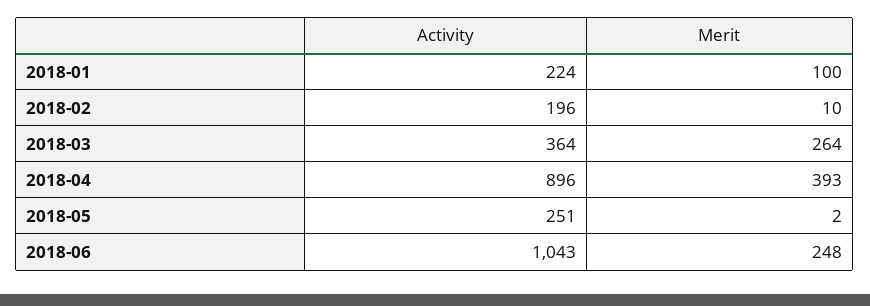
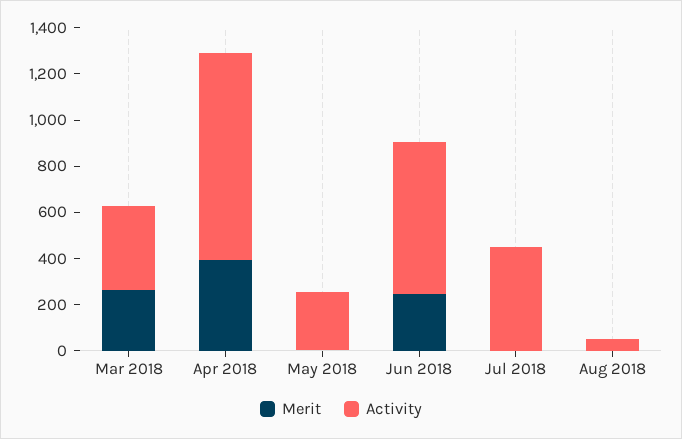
Activity, 2018-01: 224 -> none
Merit, 2018-01: 100 -> none
Activity, 2018-02: 196 -> none
Merit, 2018-02: 10 -> none
Activity, 2018-06: 1043 -> 650
Merit, Jul 2018: none -> 0
Activity, Jul 2018: none -> 450
Merit, Aug 2018: none -> 0
Activity, Aug 2018: none -> 50

